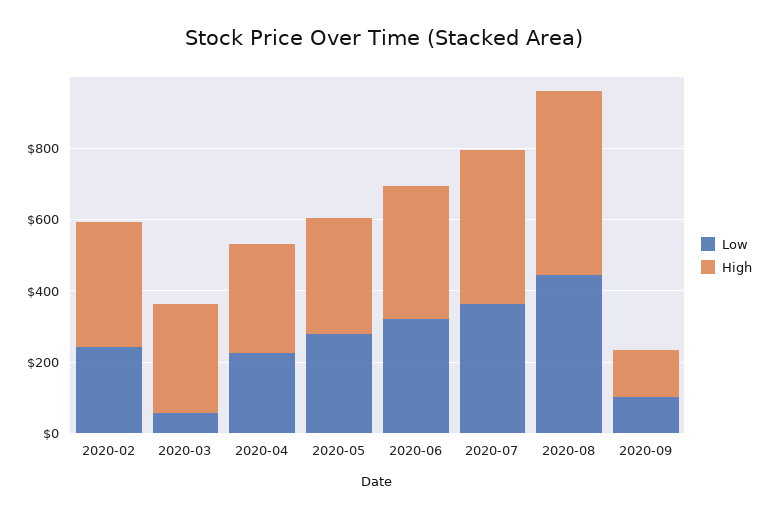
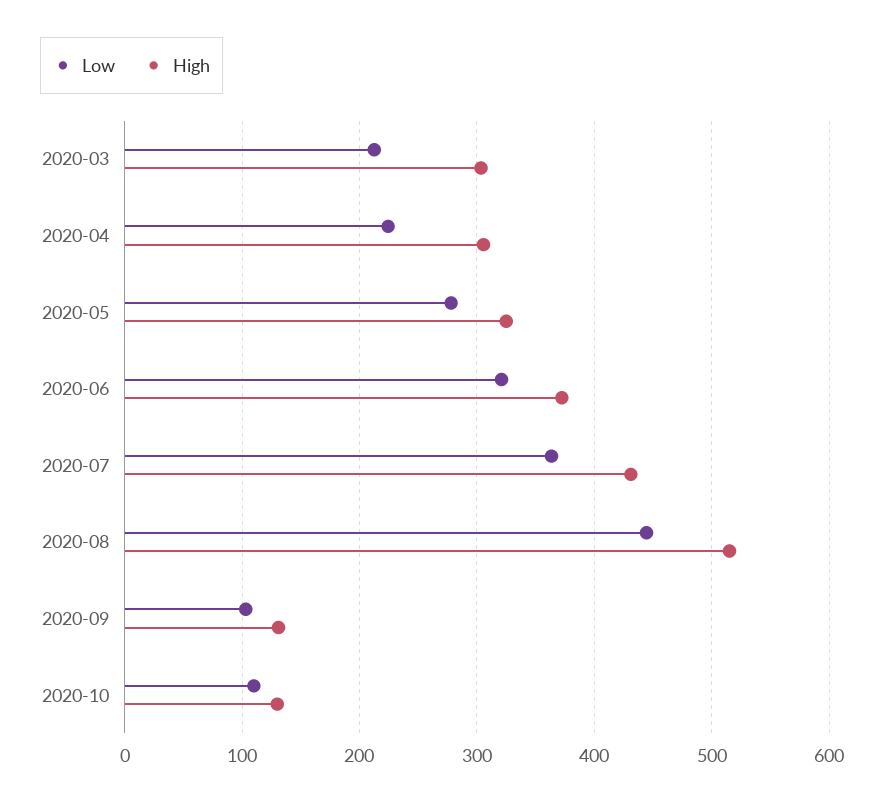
Low, 2020-02: 250 -> none
High, 2020-02: 350 -> none
Low, 2020-03: 50 -> 210
Low, 2020-10: none -> 110
High, 2020-10: none -> 130

